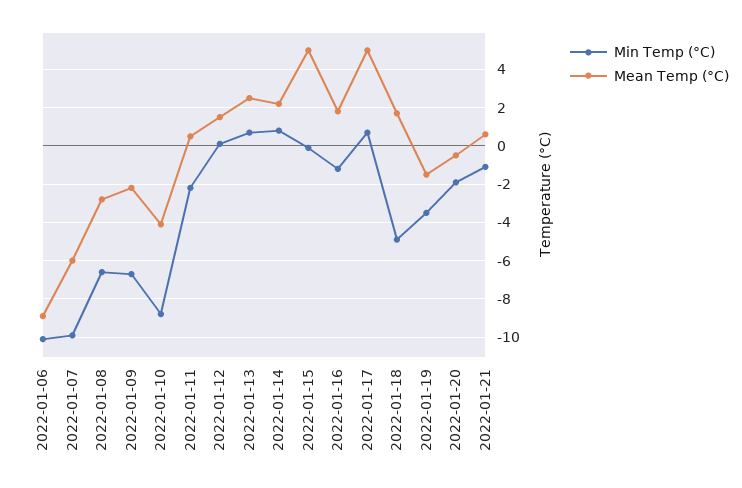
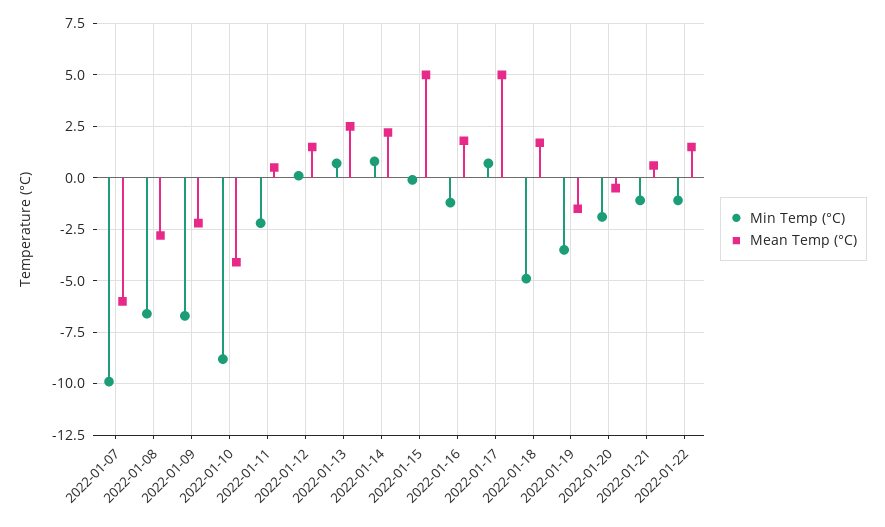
Min Temp (°C), 2022-01-06: -10 -> none
Mean Temp (°C), 2022-01-06: -9 -> none
Min Temp (°C), 2022-01-22: none -> -1
Mean Temp (°C), 2022-01-22: none -> 1.5

